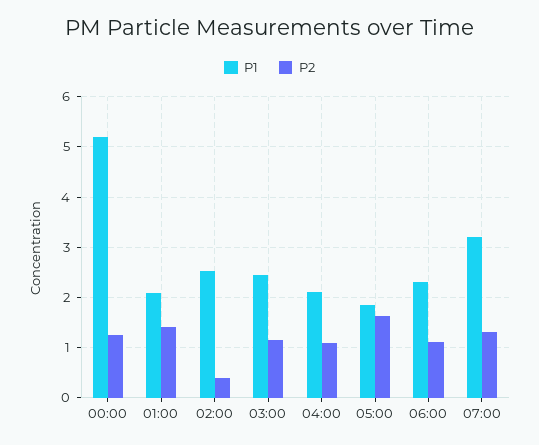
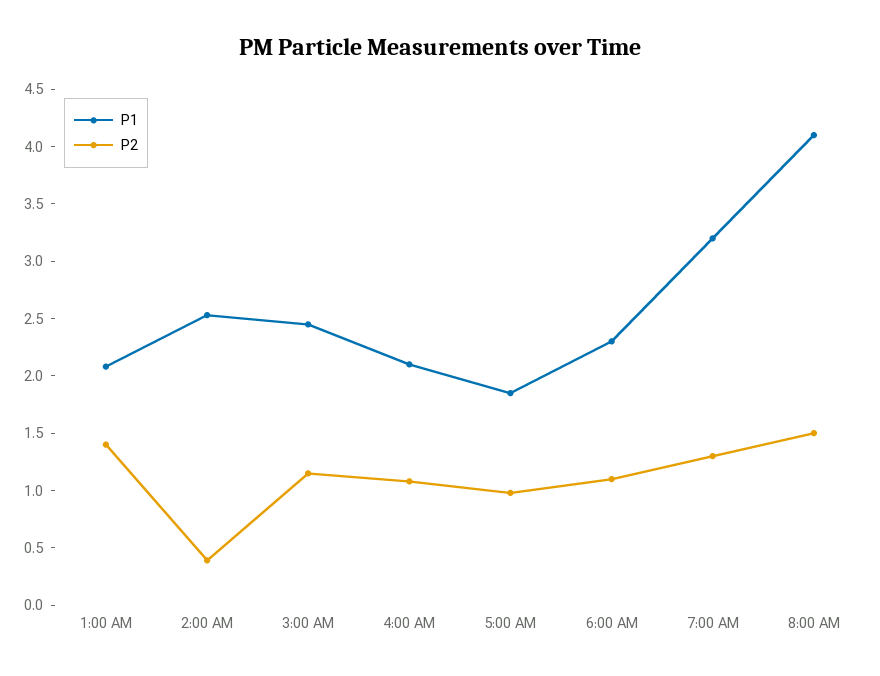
P1, 00:00: 5.2 -> none
P2, 00:00: 1.2 -> none
P2, 05:00: 1.6 -> 1
P1, 8:00 AM: none -> 4.1
P2, 8:00 AM: none -> 1.5

